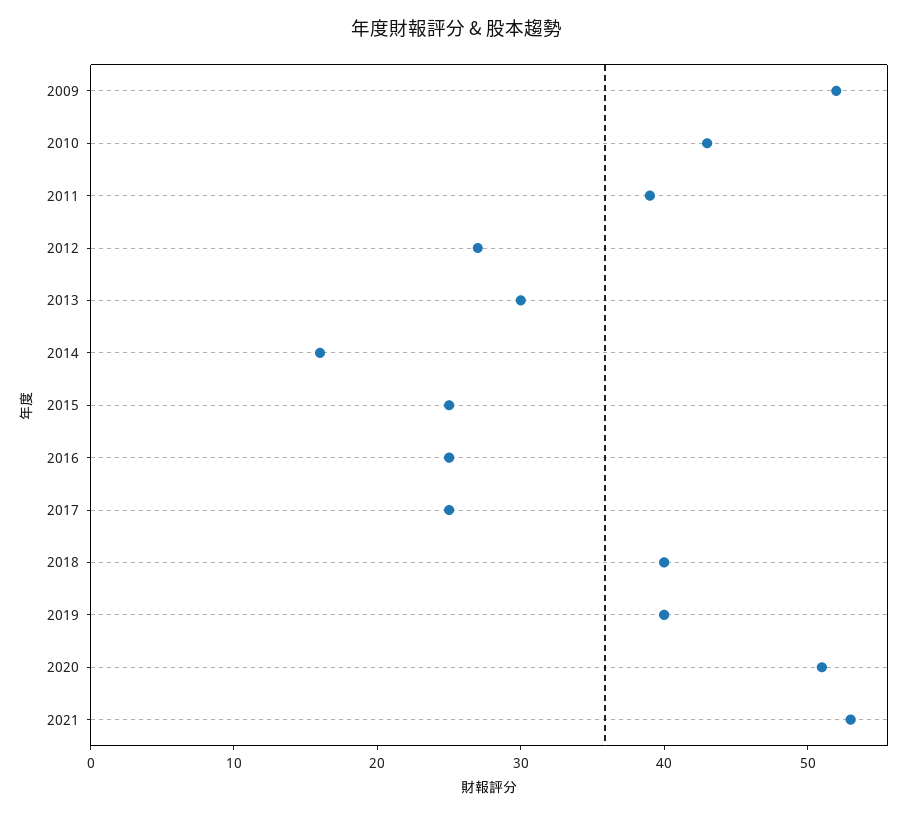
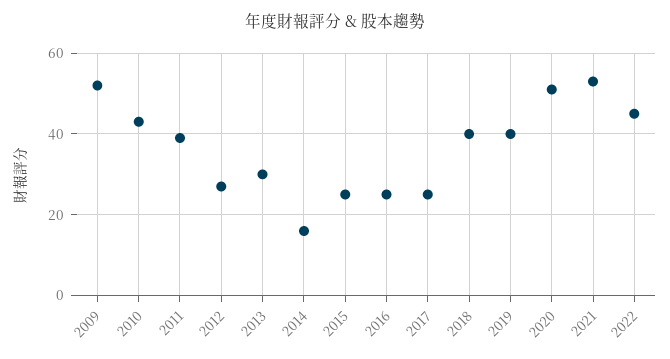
2022: none -> 45

